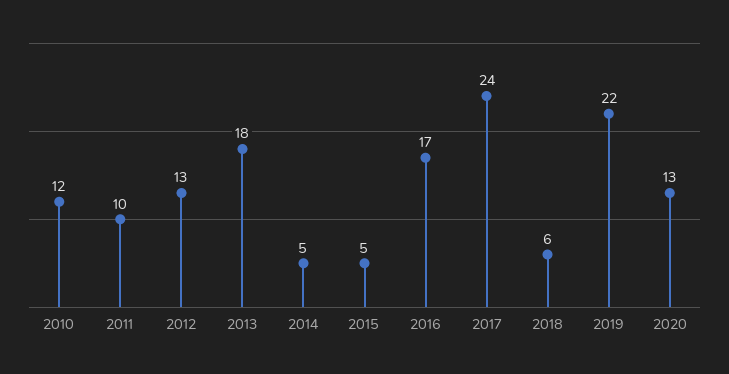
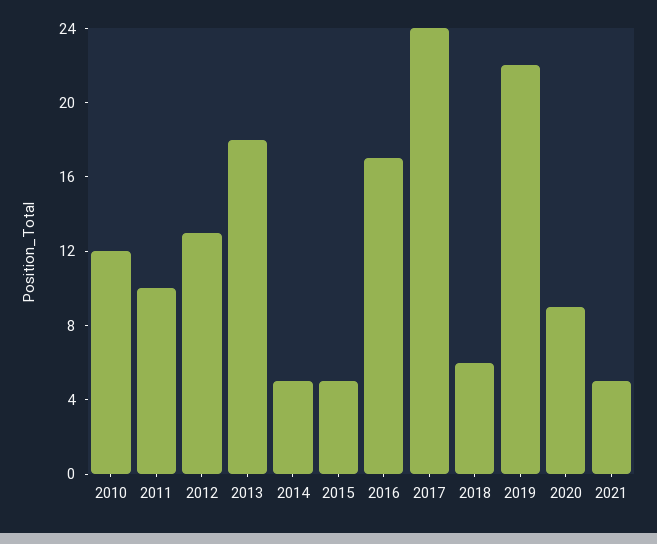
2020: 13 -> 9
2021: none -> 5

